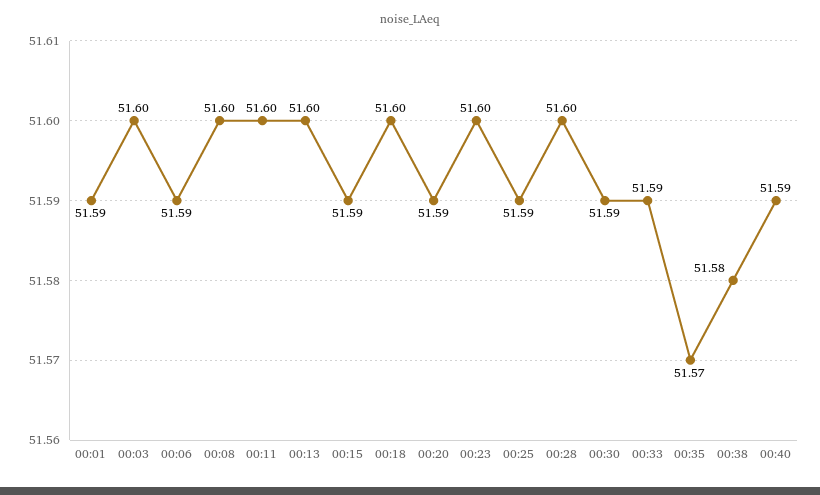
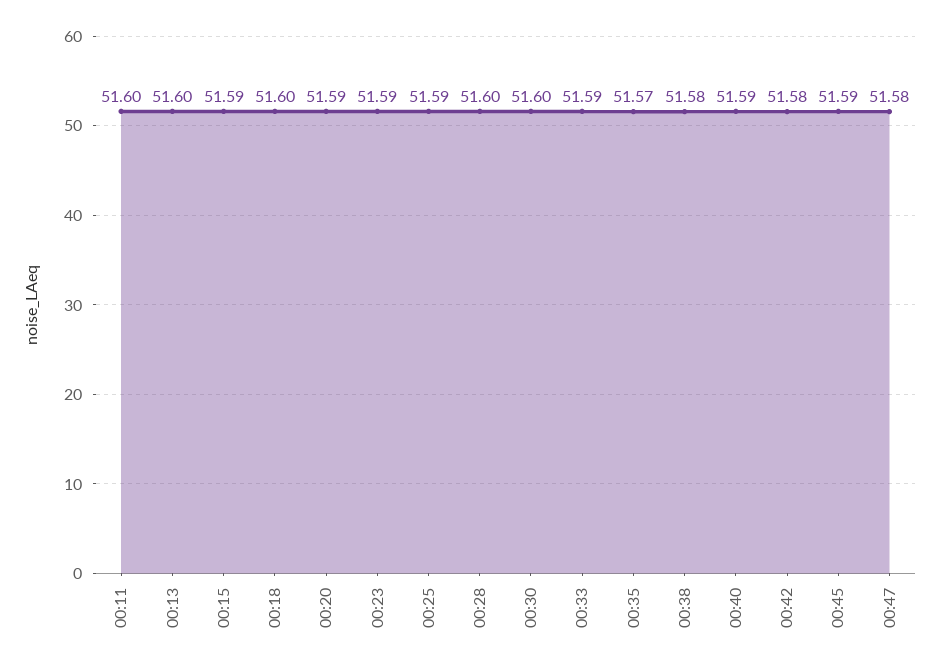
00:01: 51.59 -> none
00:03: 51.6 -> none
00:06: 51.59 -> none
00:08: 51.6 -> none
00:23: 51.6 -> 51.59
00:30: 51.59 -> 51.6
00:42: none -> 51.58
00:45: none -> 51.59
00:47: none -> 51.58

